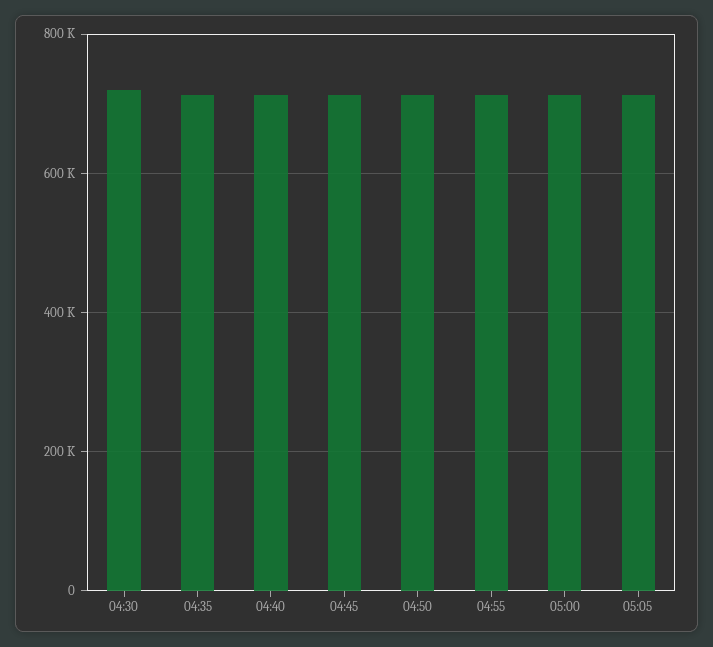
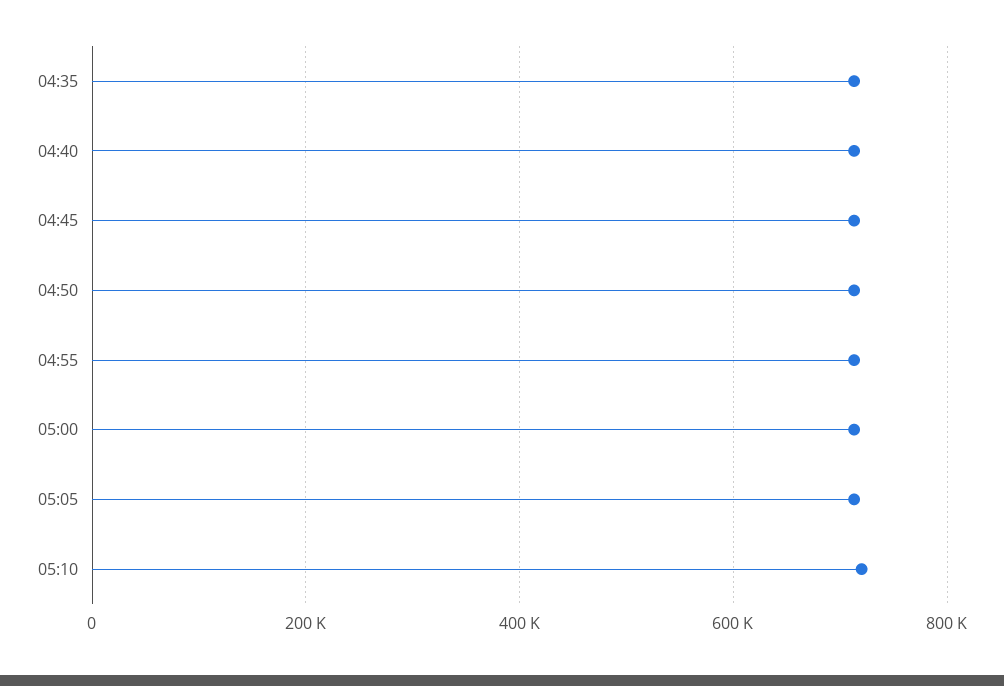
04:30: 720000 -> none
05:10: none -> 720000

